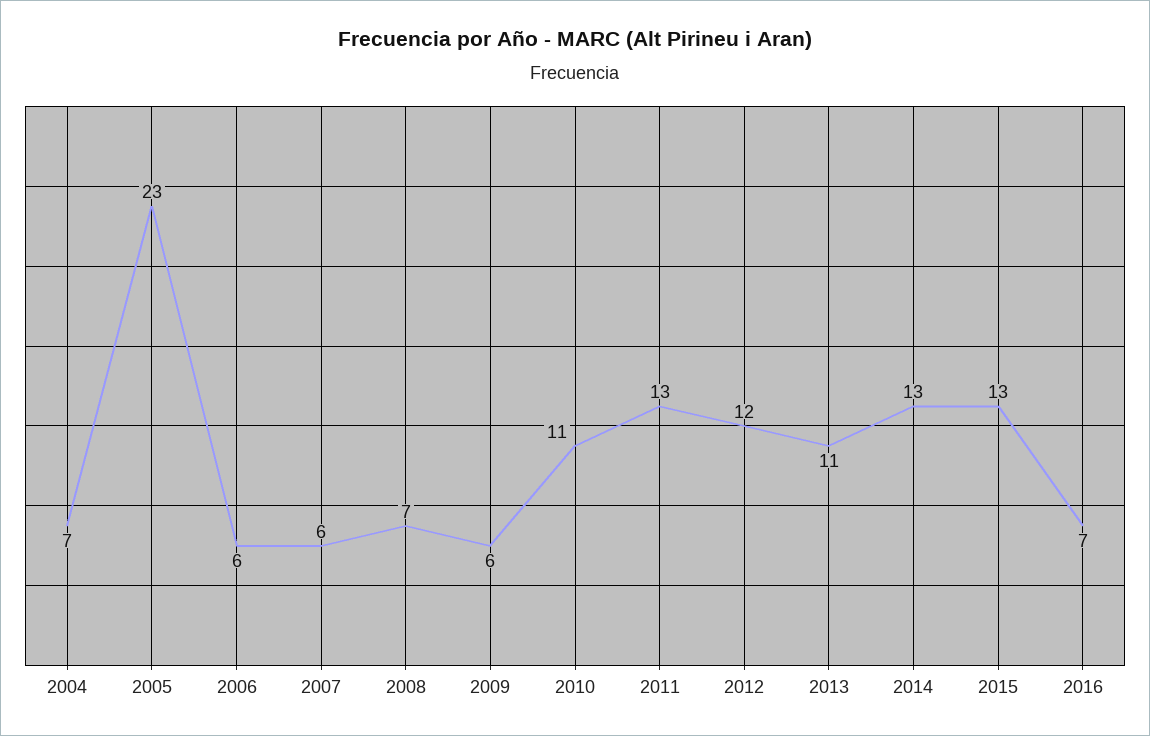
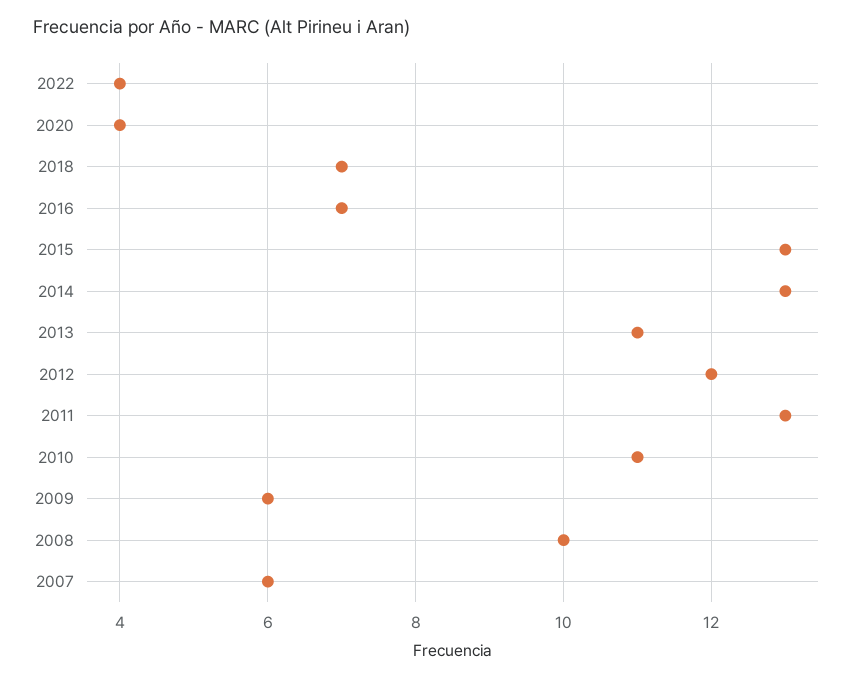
2004: 7 -> none
2005: 23 -> none
2006: 6 -> none
2008: 7 -> 10
2022: none -> 4
2020: none -> 4
2018: none -> 7

